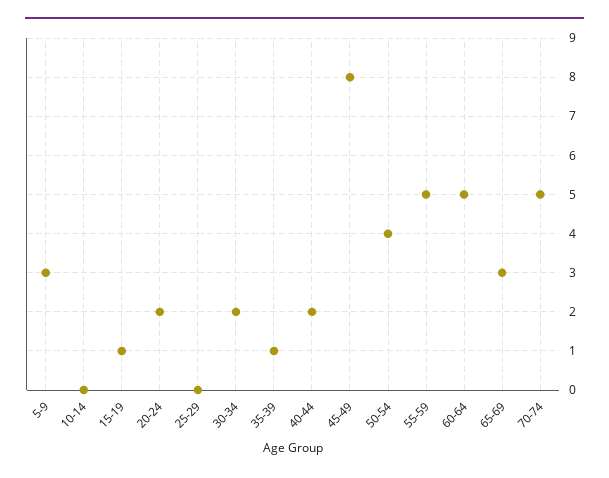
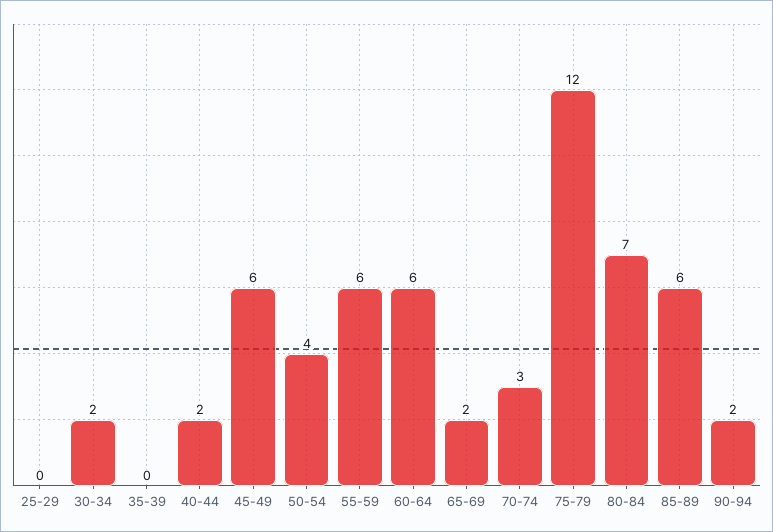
5-9: 3 -> none
10-14: 0 -> none
15-19: 1 -> none
20-24: 2 -> none
35-39: 1 -> 0
45-49: 8 -> 6
55-59: 5 -> 6
60-64: 5 -> 6
65-69: 3 -> 2
70-74: 5 -> 3
75-79: none -> 12
80-84: none -> 7
85-89: none -> 6
90-94: none -> 2

